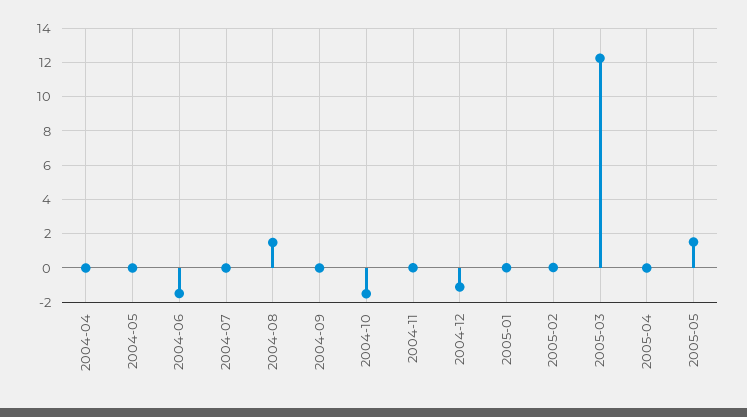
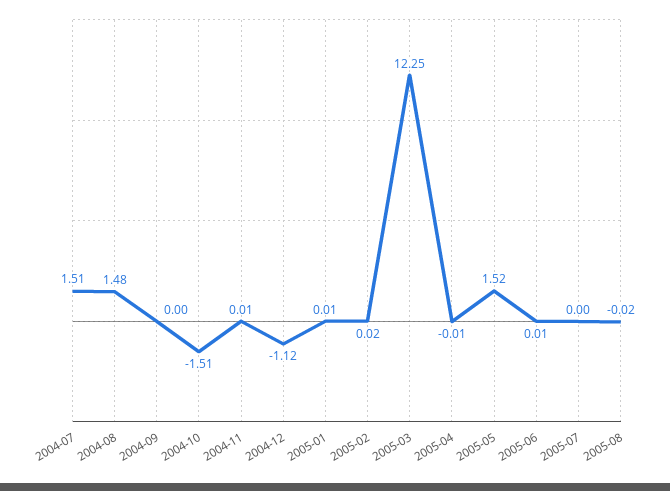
2004-04: 0 -> none
2004-05: 0 -> none
2004-06: -1.5 -> none
2004-07: 0 -> 1.51
2005-06: none -> 0.01
2005-07: none -> 0
2005-08: none -> -0.02

